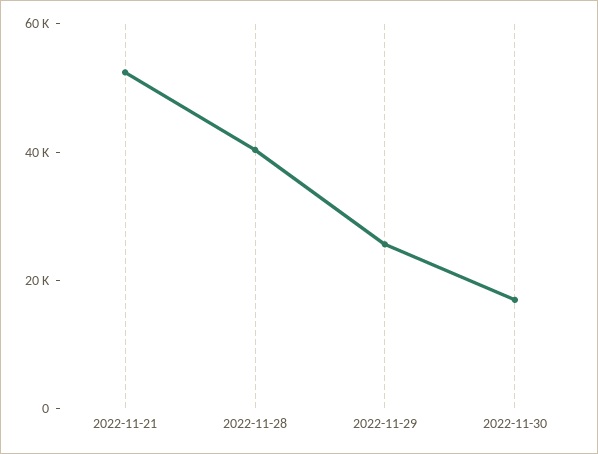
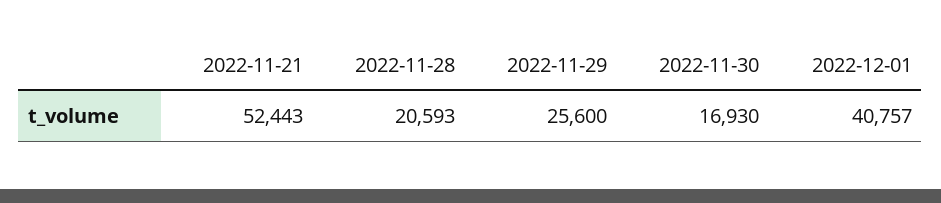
2022-11-28: 40000 -> 20593
2022-12-01: none -> 40757

